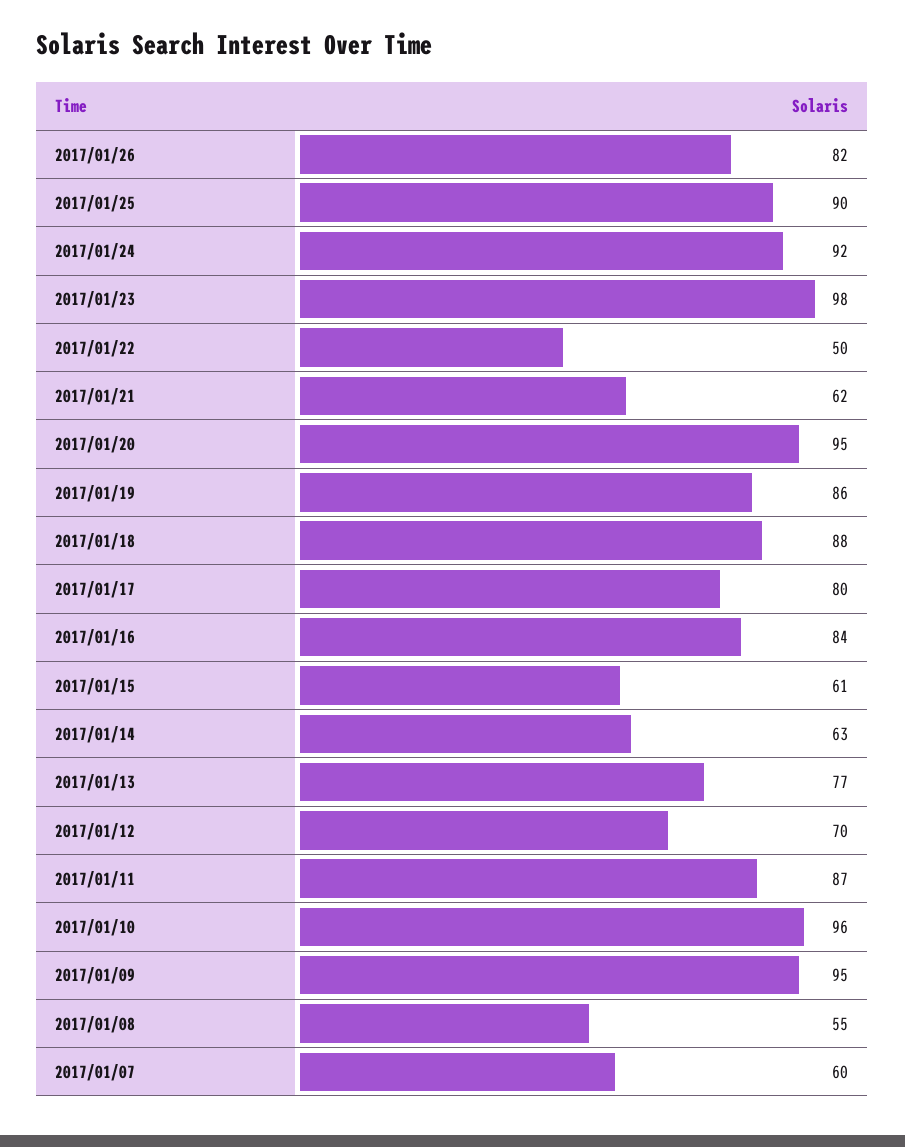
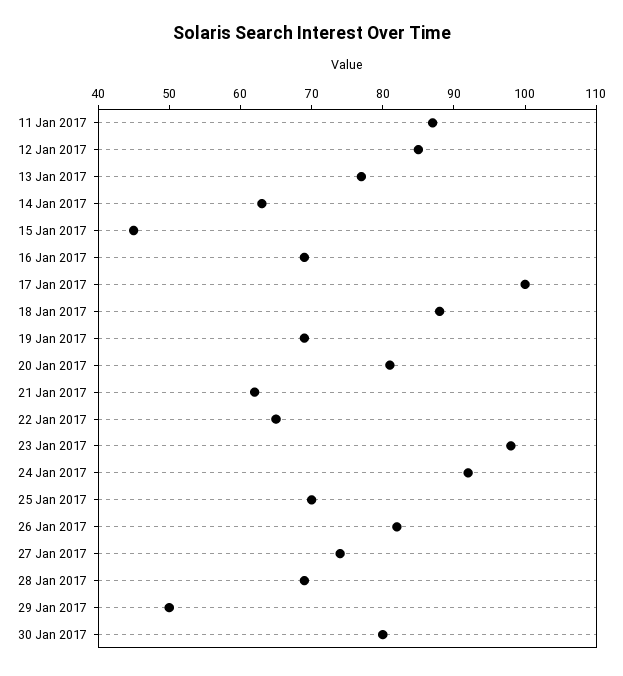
2017/01/25: 90 -> 70
2017/01/22: 50 -> 65
2017/01/20: 95 -> 80
2017/01/19: 86 -> 70
2017/01/17: 80 -> 100
2017/01/16: 84 -> 70
2017/01/15: 61 -> 45
2017/01/12: 70 -> 85
2017/01/10: 96 -> none
2017/01/09: 95 -> none
2017/01/08: 55 -> none
2017/01/07: 60 -> none
27 Jan 2017: none -> 75
28 Jan 2017: none -> 70
29 Jan 2017: none -> 50
30 Jan 2017: none -> 80

